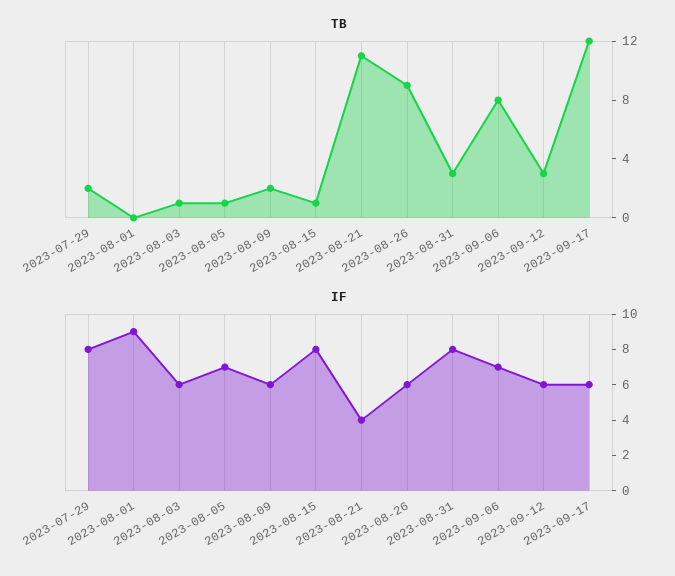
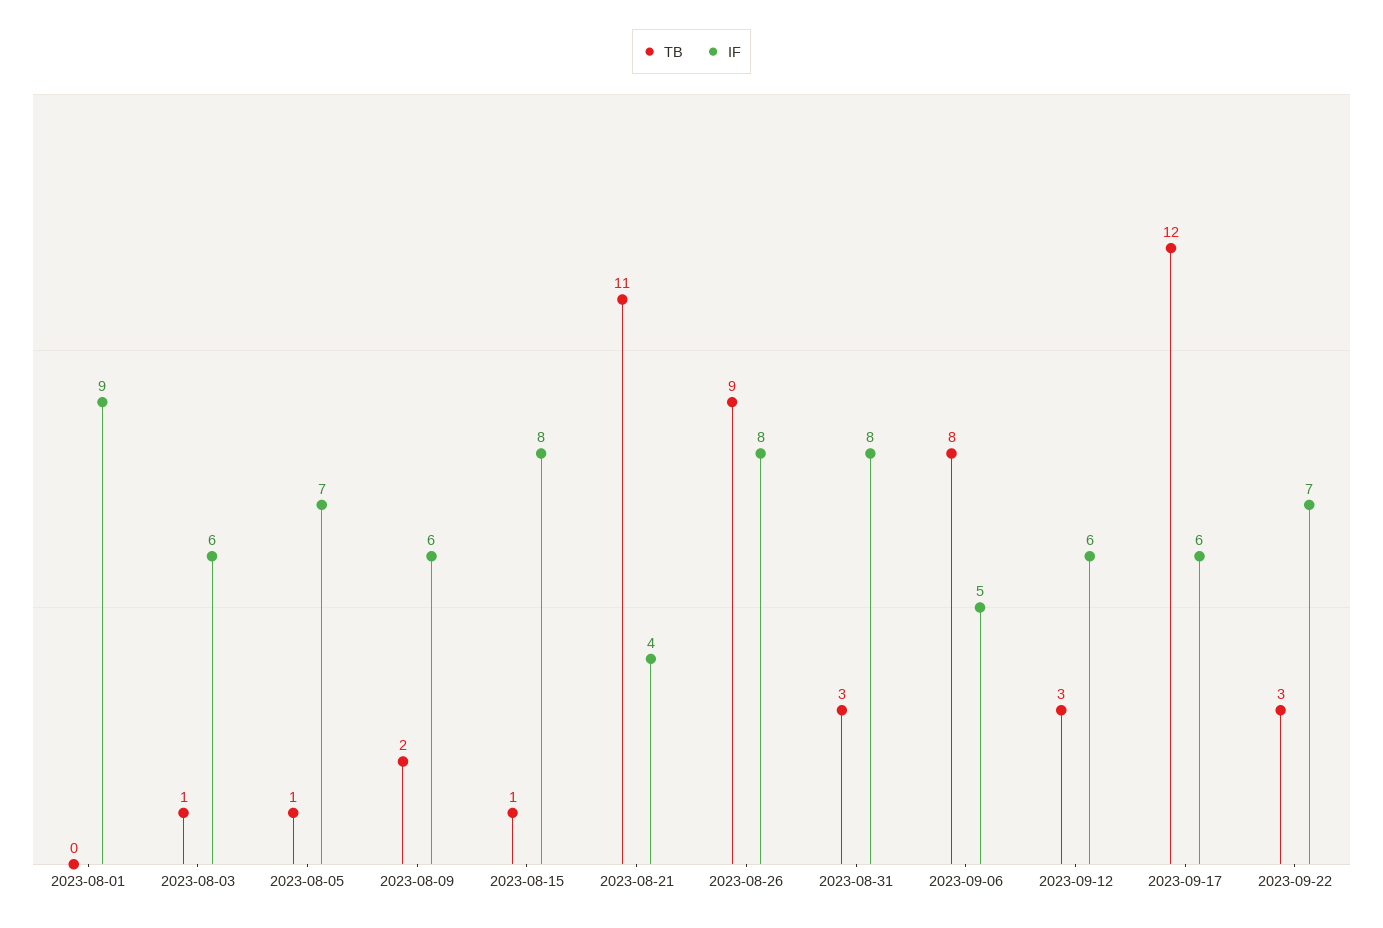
TB, 2023-07-29: 2 -> none
IF, 2023-07-29: 8 -> none
IF, 2023-08-26: 6 -> 8
IF, 2023-09-06: 7 -> 5
TB, 2023-09-22: none -> 3
IF, 2023-09-22: none -> 7

